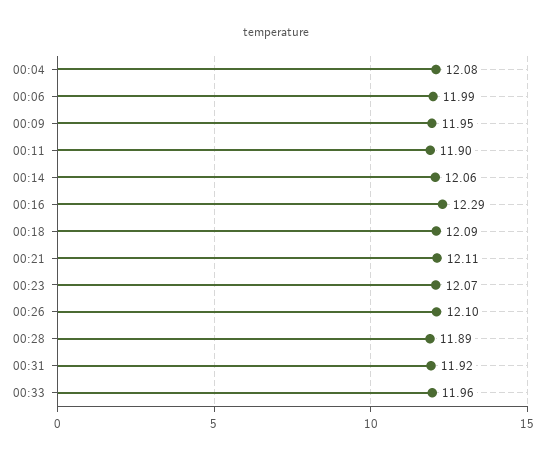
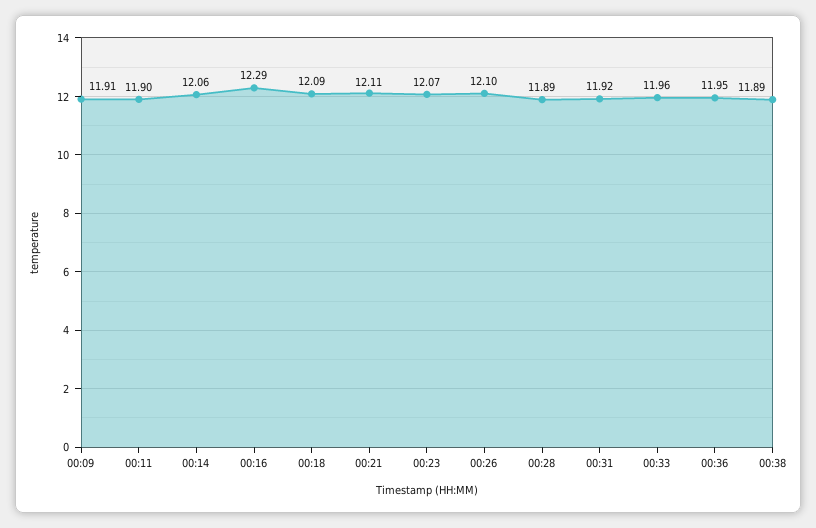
00:04: 12.08 -> none
00:06: 11.99 -> none
00:09: 11.95 -> 11.91
00:36: none -> 11.95
00:38: none -> 11.89

